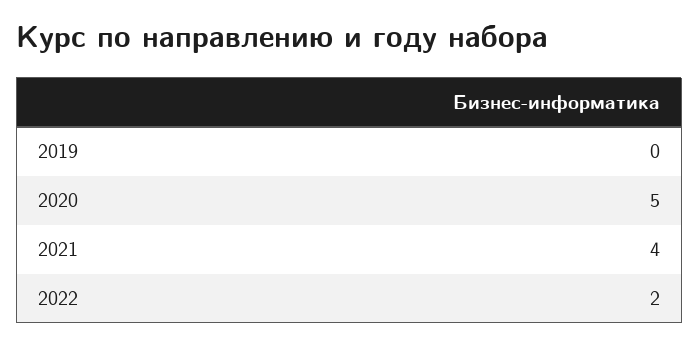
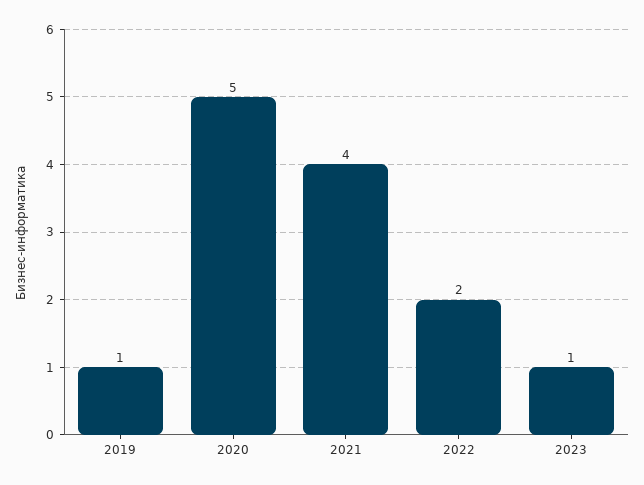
2019: 0 -> 1
2023: none -> 1

